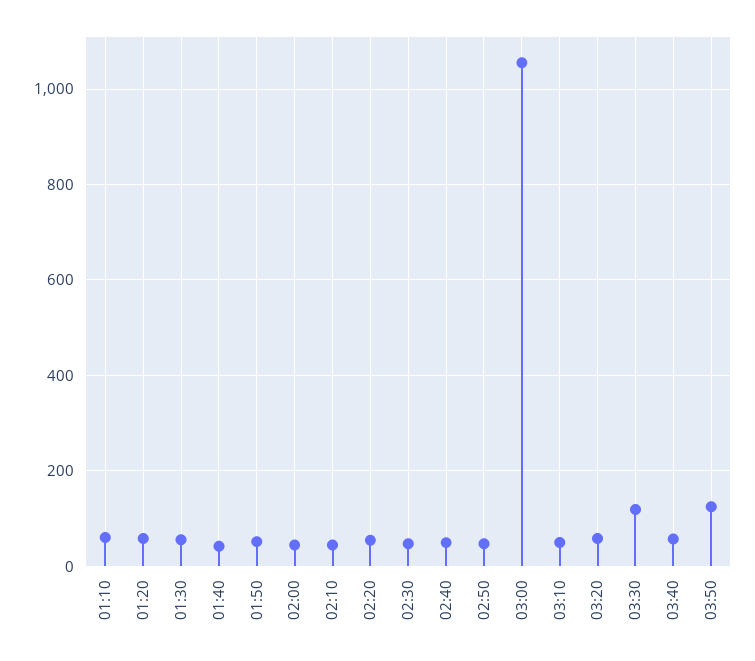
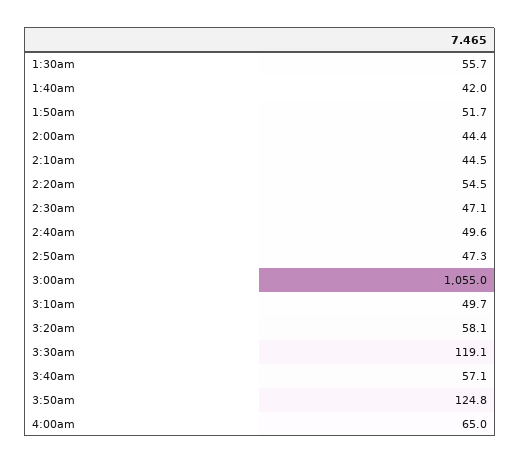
01:10: 60 -> none
01:20: 60 -> none
4:00am: none -> 65

